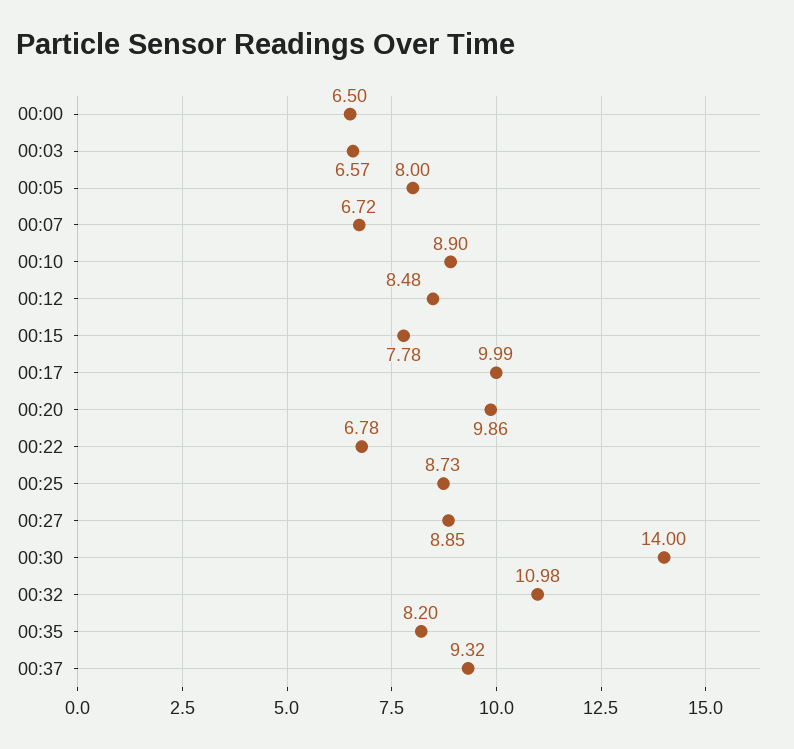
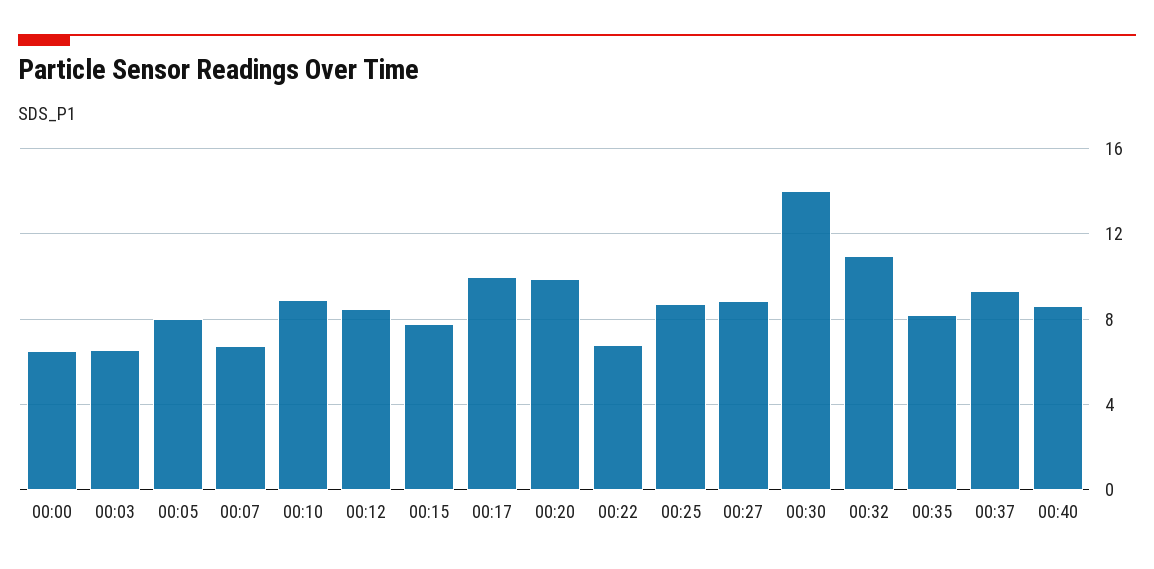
00:40: none -> 8.5

